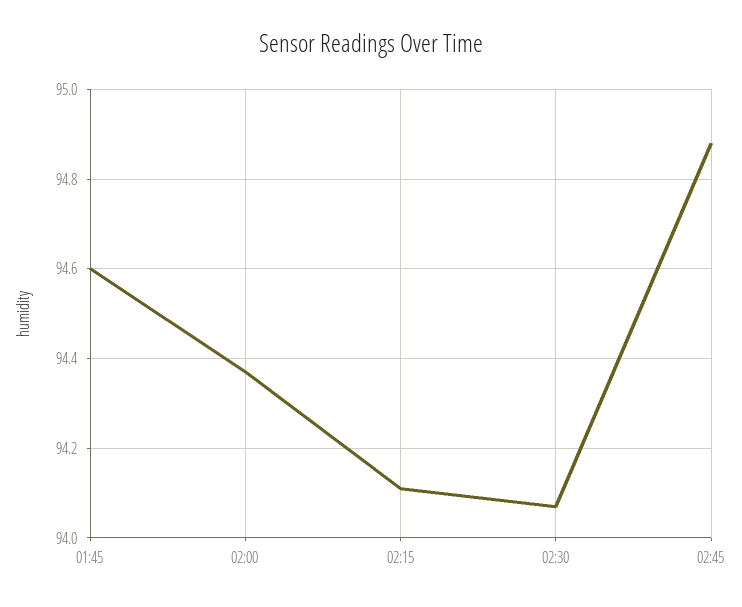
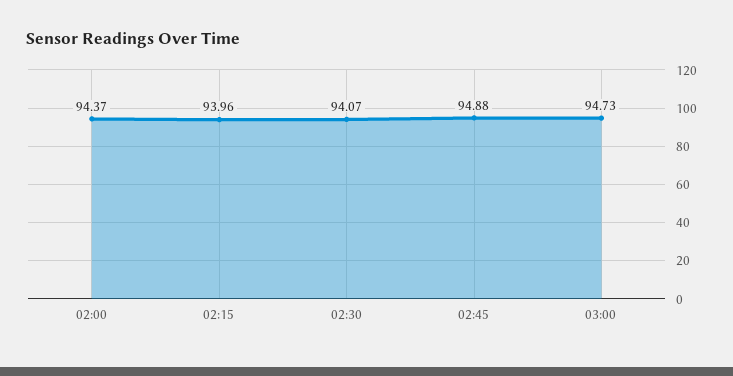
01:45: 94.6 -> none
02:15: 94.1 -> 93.96
03:00: none -> 94.73

